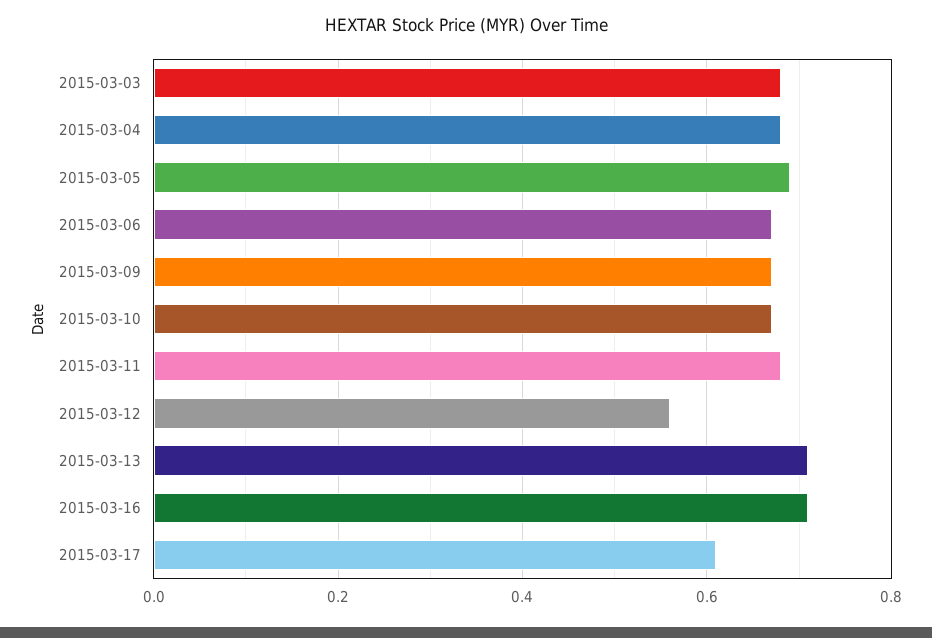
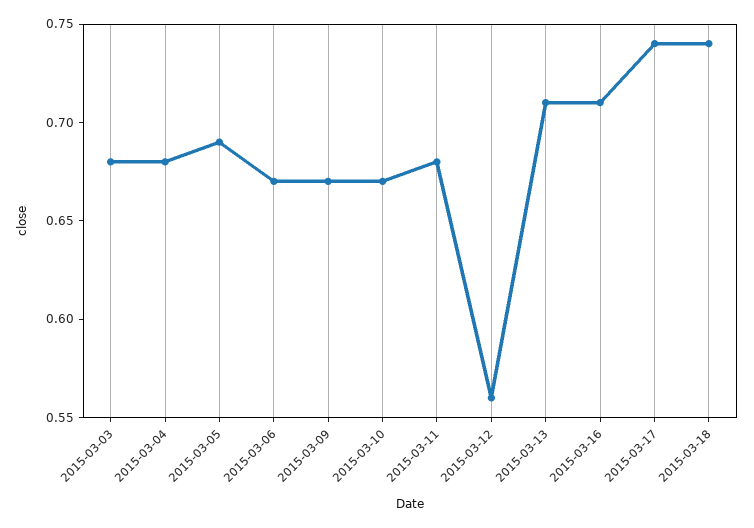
2015-03-17: 0.6 -> 0.74
2015-03-18: none -> 0.74

